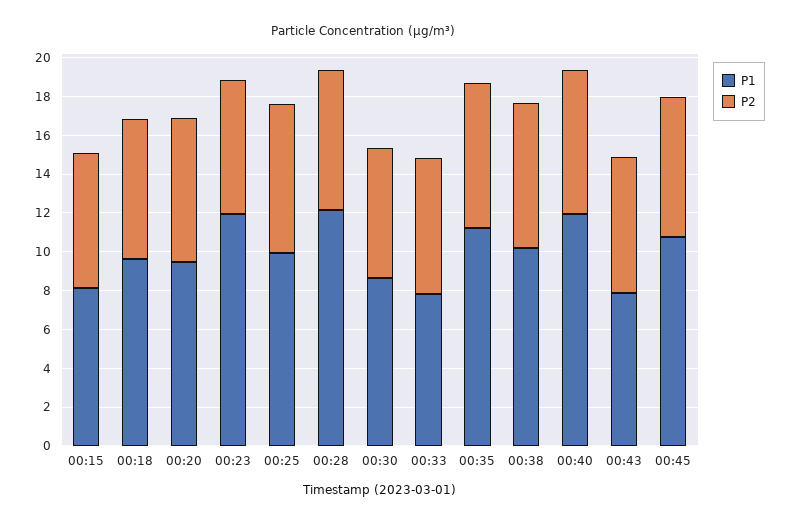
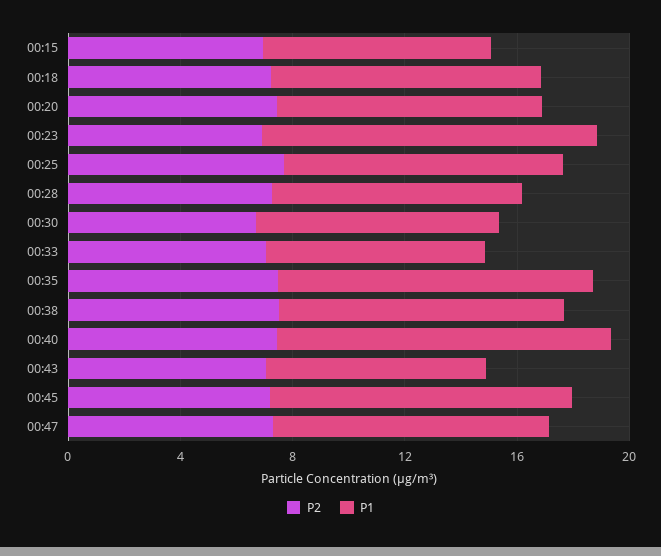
P1, 00:28: 12 -> 9
P2, 00:47: none -> 7
P1, 00:47: none -> 10

